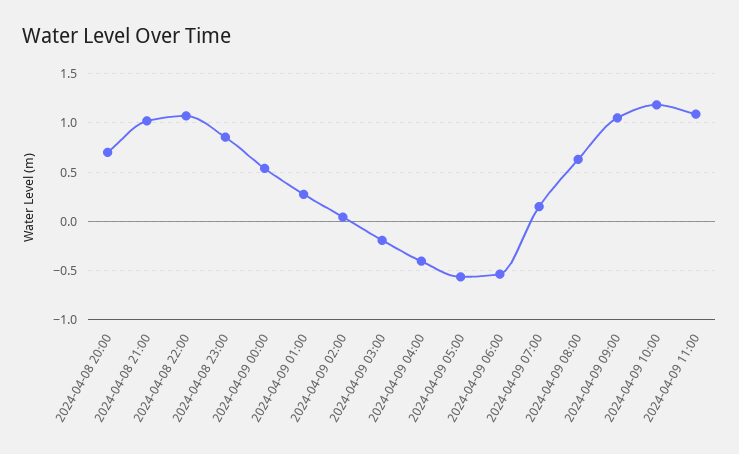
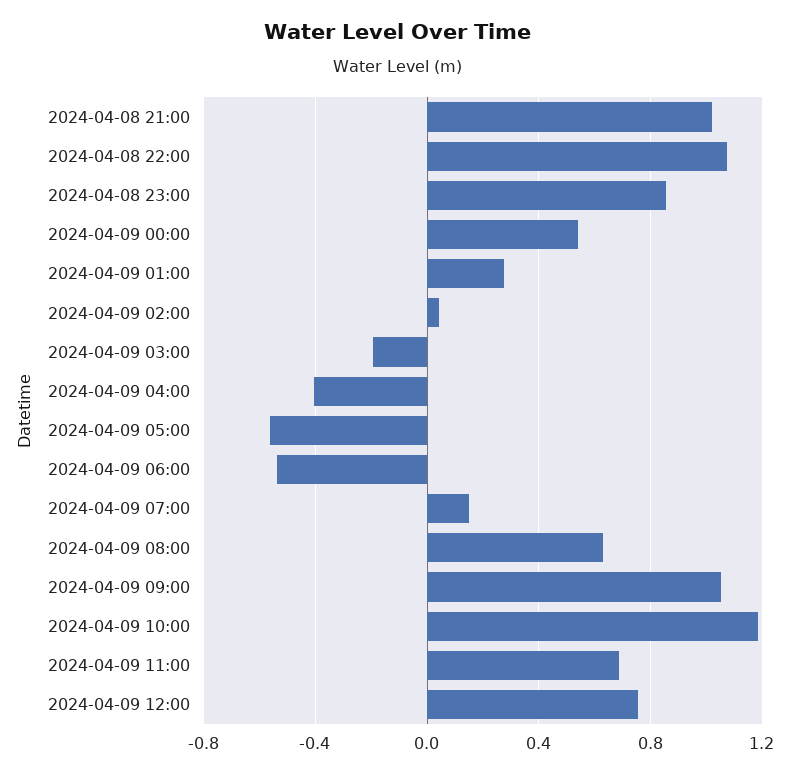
2024-04-08 20:00: 0.7 -> none
2024-04-09 11:00: 1.1 -> 0.7
2024-04-09 12:00: none -> 0.75

